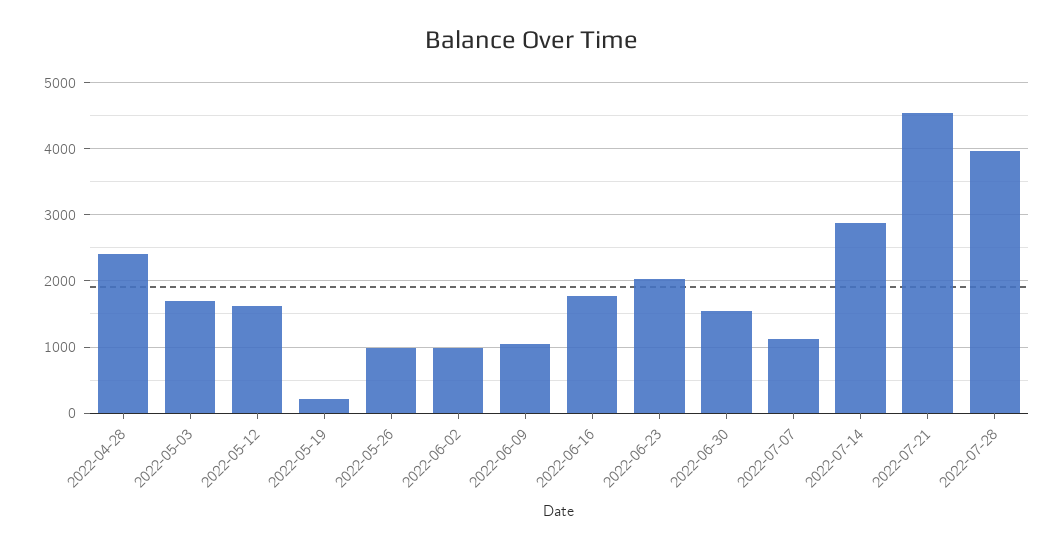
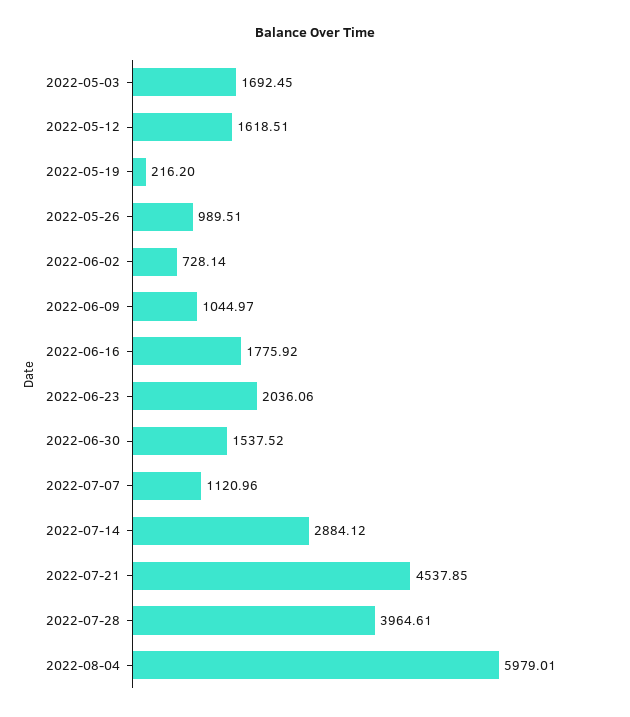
2022-04-28: 2400 -> none
2022-06-02: 1000 -> 728.14
2022-08-04: none -> 5979.01

